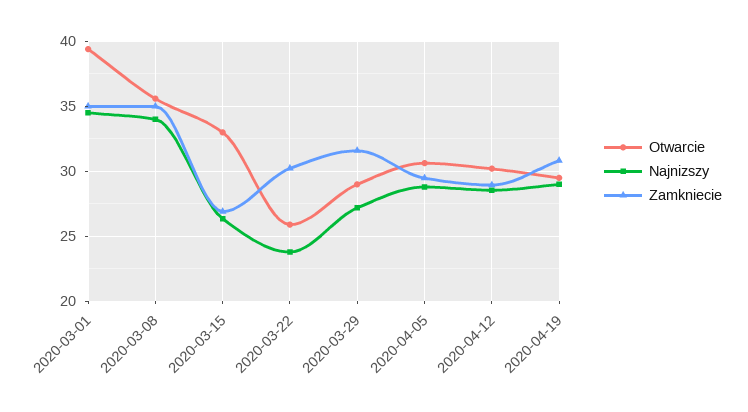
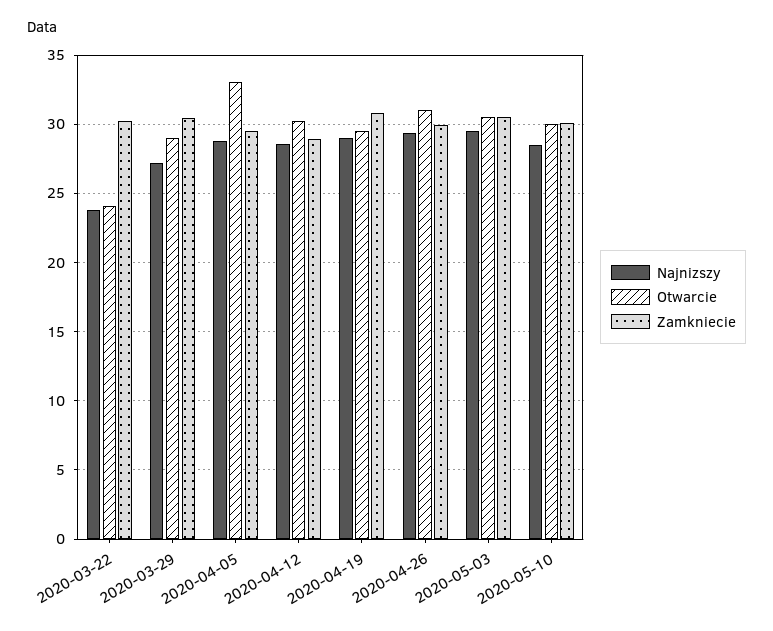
Otwarcie, 2020-03-01: 39.5 -> none
Najnizszy, 2020-03-01: 34.5 -> none
Zamkniecie, 2020-03-01: 35 -> none
Otwarcie, 2020-03-08: 35.5 -> none
Najnizszy, 2020-03-08: 34 -> none
Zamkniecie, 2020-03-08: 35 -> none
Otwarcie, 2020-03-15: 33 -> none
Najnizszy, 2020-03-15: 26.5 -> none
Zamkniecie, 2020-03-15: 27 -> none
Otwarcie, 2020-03-22: 26 -> 24
Zamkniecie, 2020-03-29: 31.5 -> 30.5
Otwarcie, 2020-04-05: 30.5 -> 33
Najnizszy, 2020-04-26: none -> 29.5
Otwarcie, 2020-04-26: none -> 31
Zamkniecie, 2020-04-26: none -> 30
Najnizszy, 2020-05-03: none -> 29.5
Otwarcie, 2020-05-03: none -> 30.5
Zamkniecie, 2020-05-03: none -> 30.5
Najnizszy, 2020-05-10: none -> 28.5
Otwarcie, 2020-05-10: none -> 30
Zamkniecie, 2020-05-10: none -> 30

